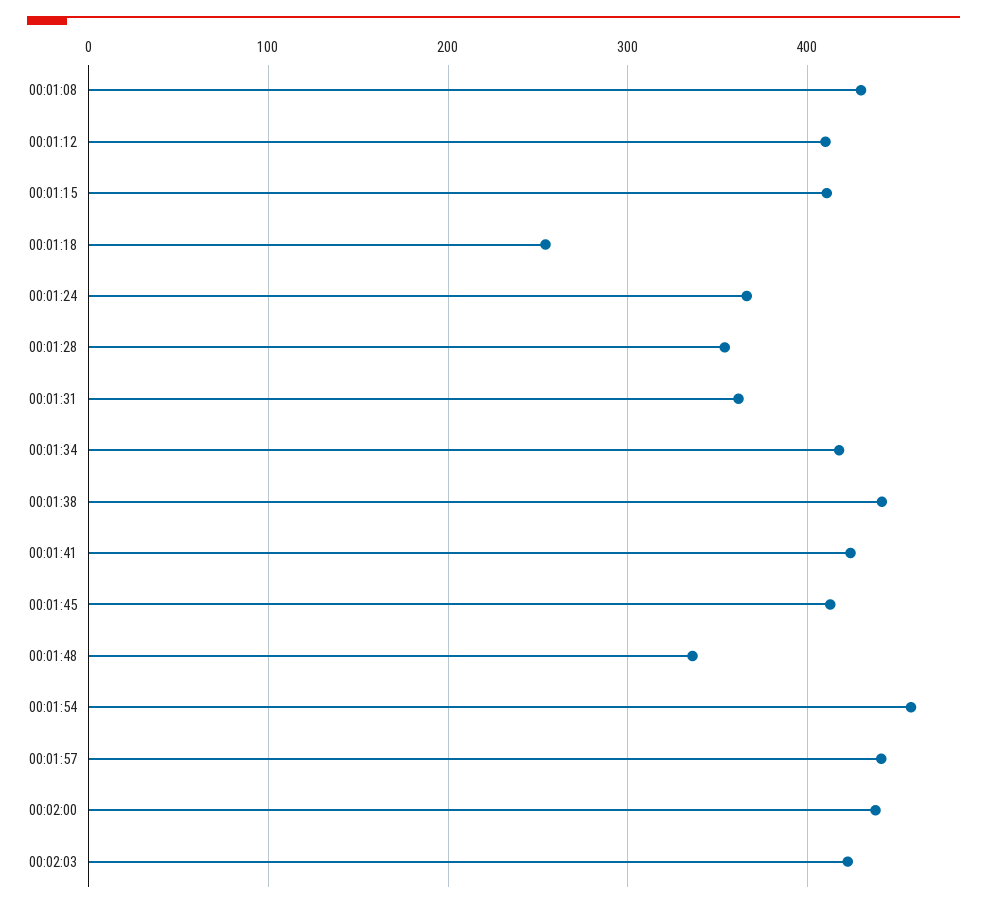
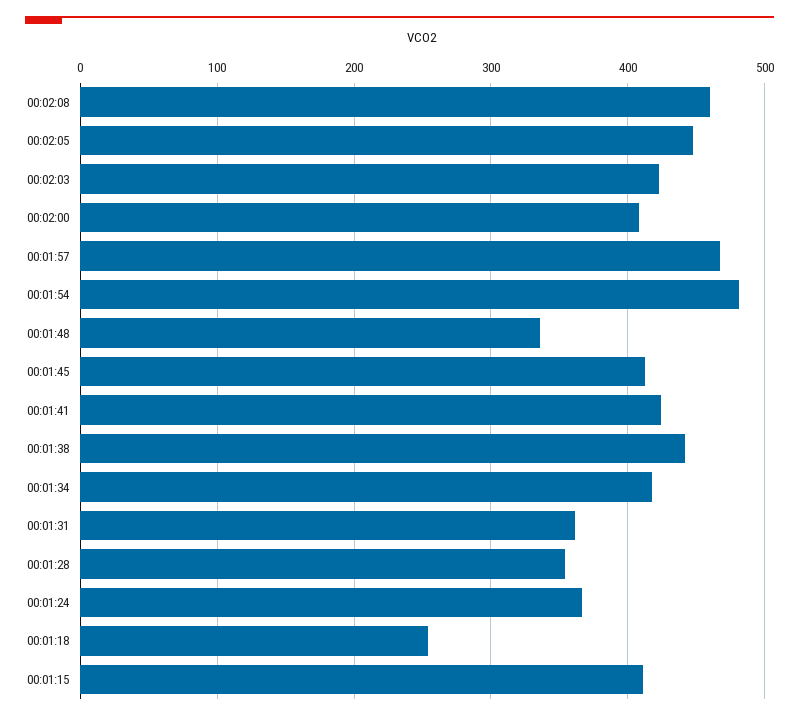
00:01:08: 430 -> none
00:01:12: 410 -> none
00:01:54: 460 -> 480
00:01:57: 440 -> 470
00:02:00: 440 -> 410
00:02:08: none -> 460
00:02:05: none -> 450

